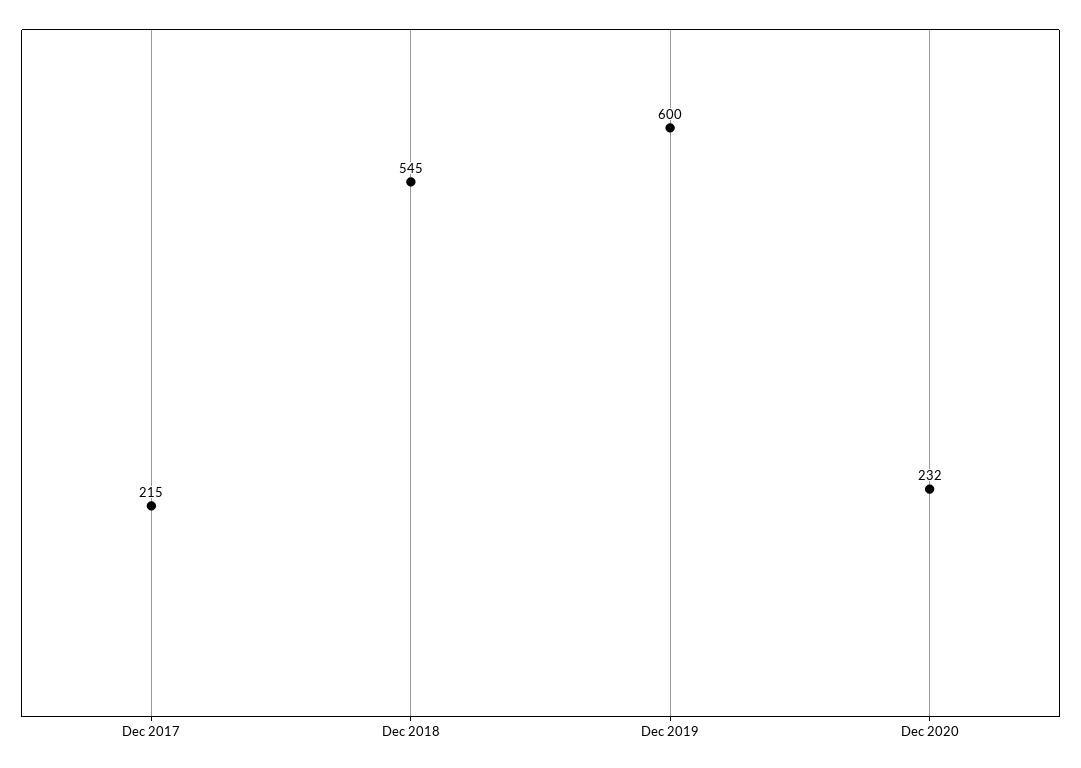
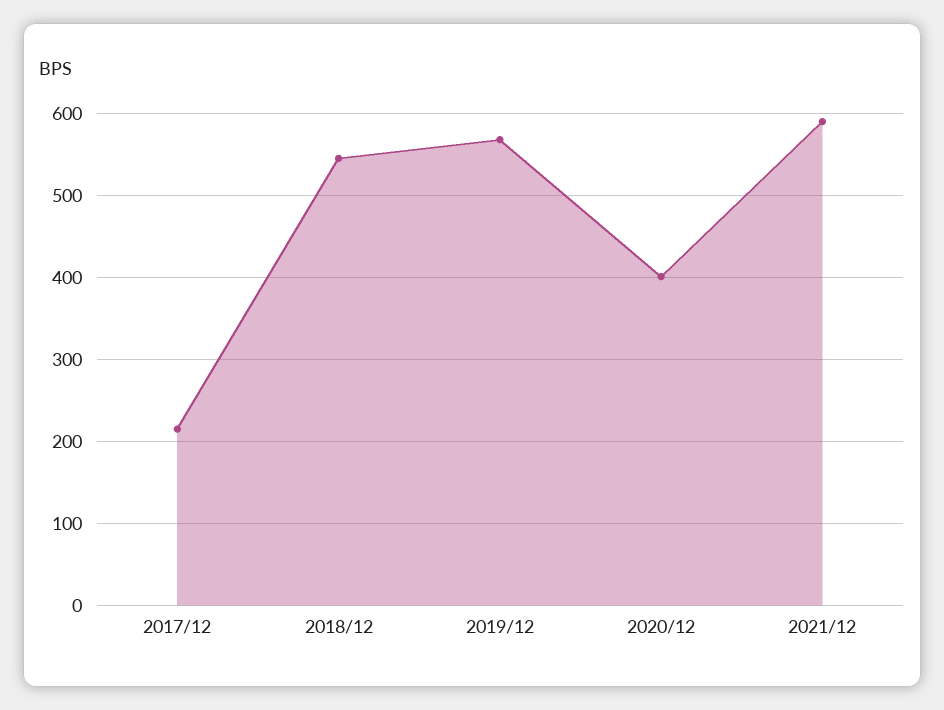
Dec 2019: 600 -> 570
Dec 2020: 232 -> 400
2021/12: none -> 590

